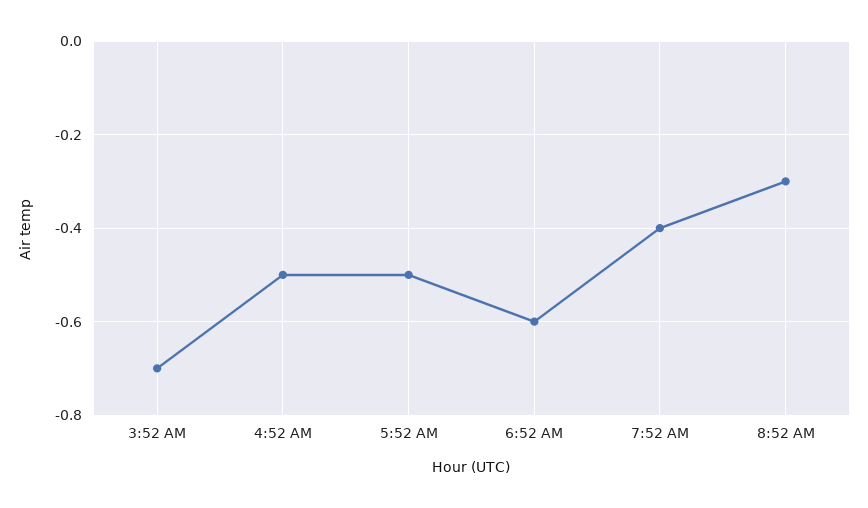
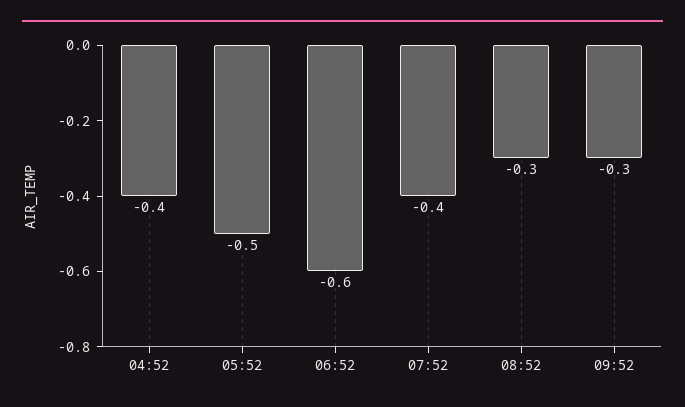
3:52 AM: -0.7 -> none
4:52 AM: -0.5 -> -0.4
09:52: none -> -0.3

